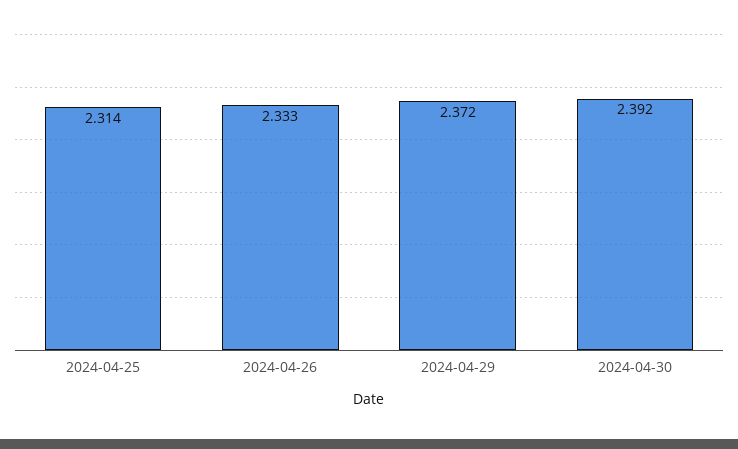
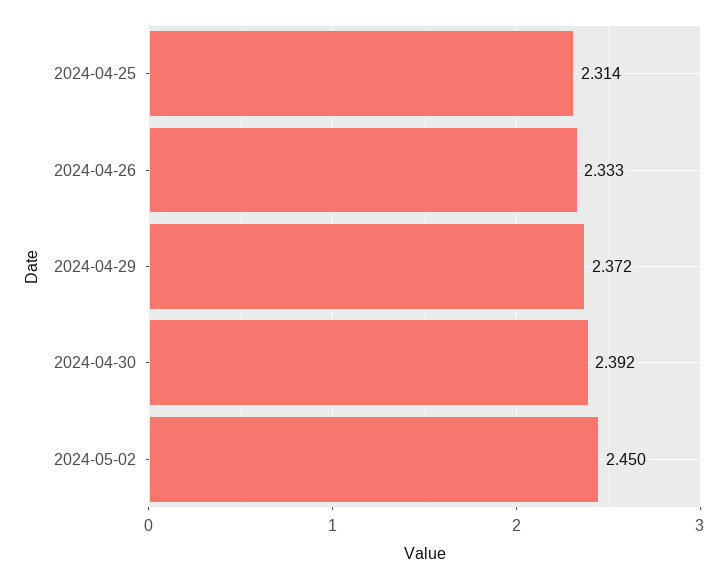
2024-05-02: none -> 2.45

